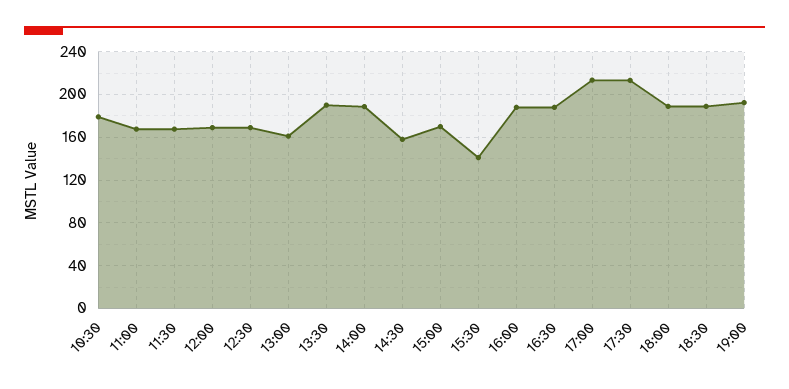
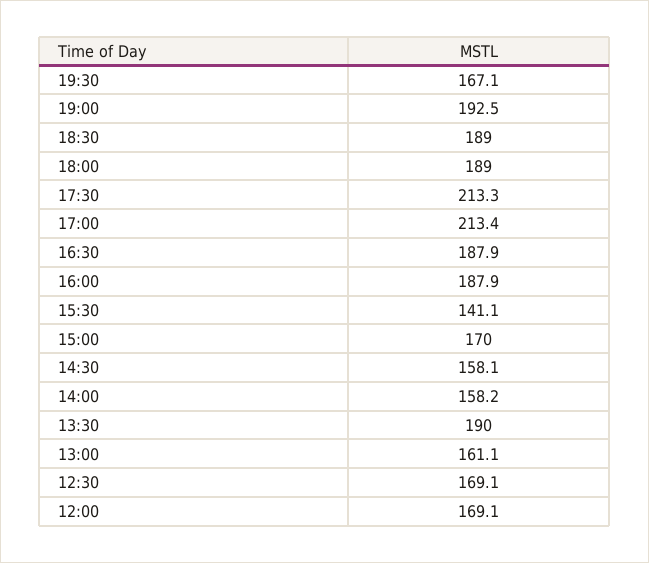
10:30: 180 -> none
11:00: 170 -> none
11:30: 170 -> none
14:00: 190 -> 158.2
19:30: none -> 167.1

